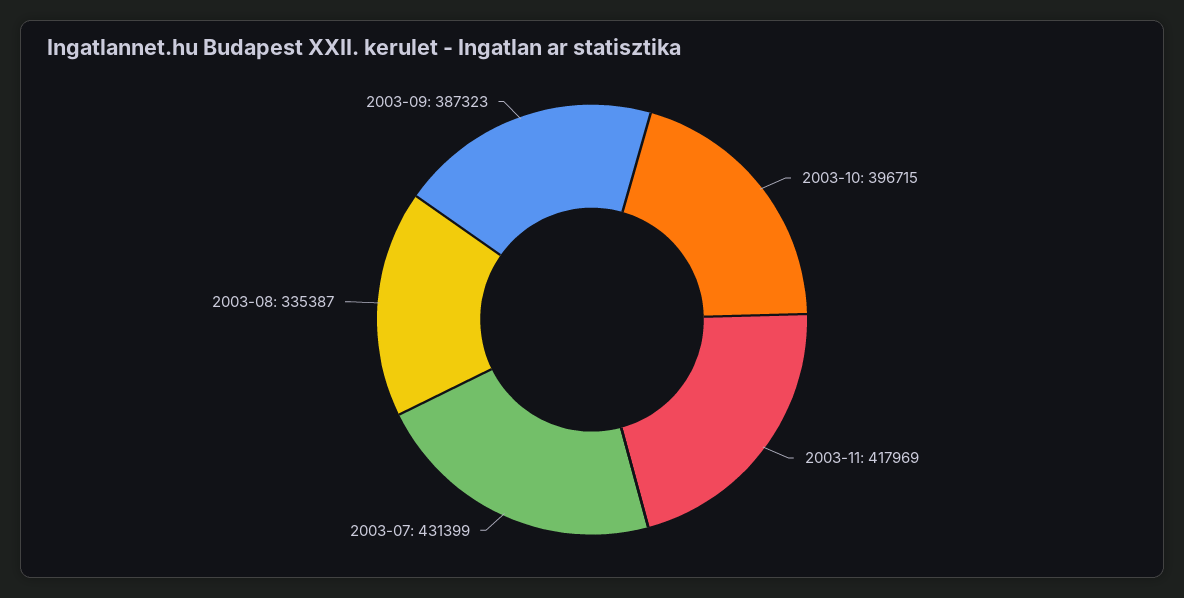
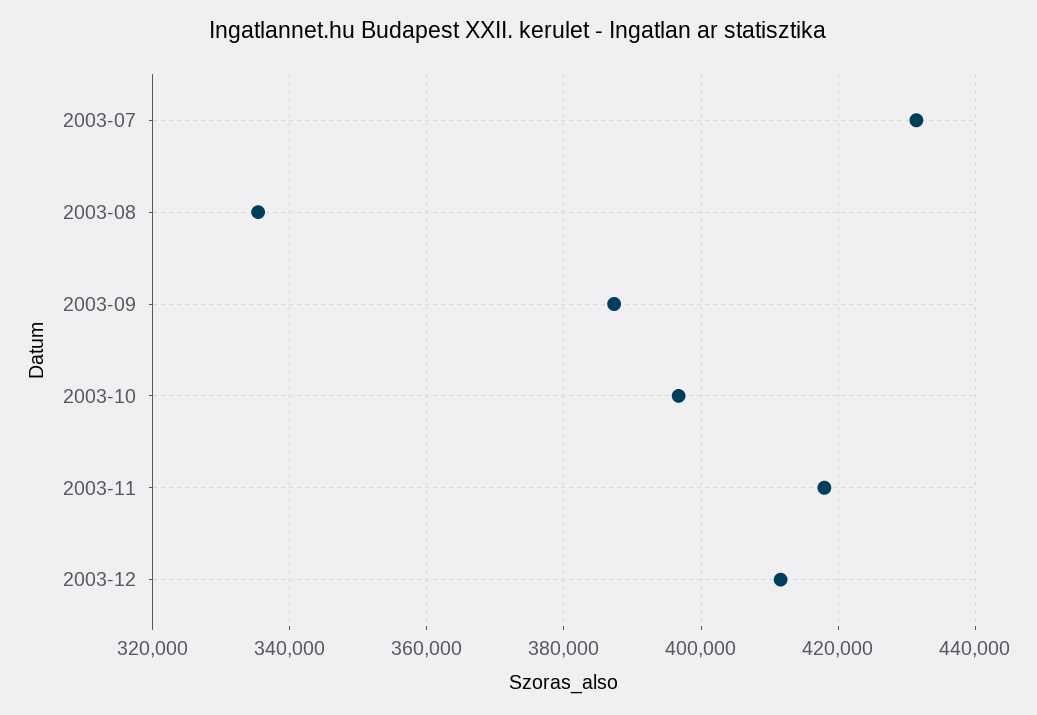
2003-12: none -> 412000

